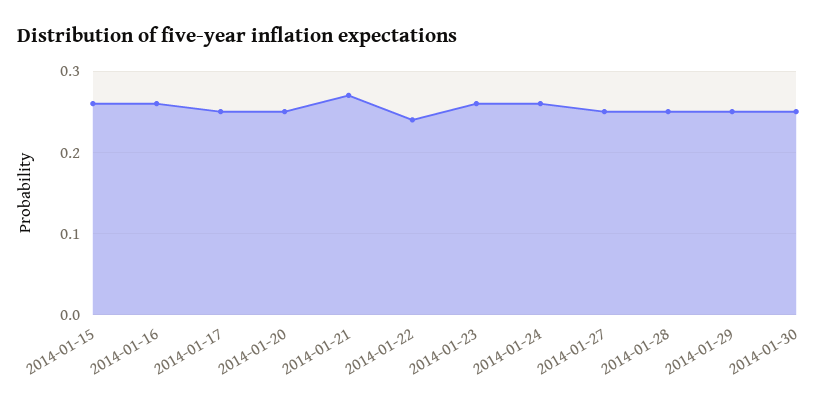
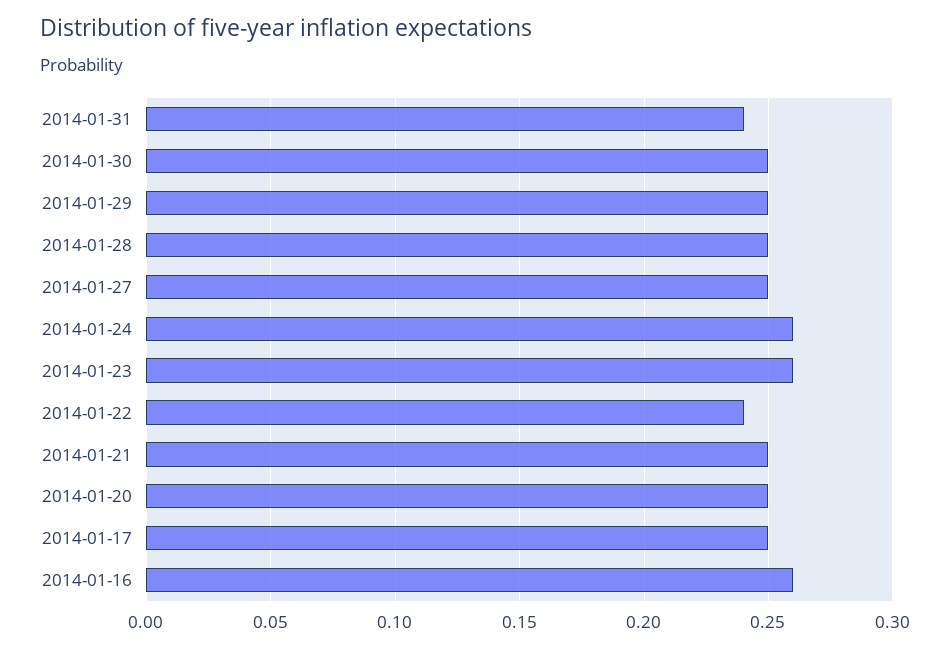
2014-01-15: 0.26 -> none
2014-01-21: 0.27 -> 0.25
2014-01-31: none -> 0.24

